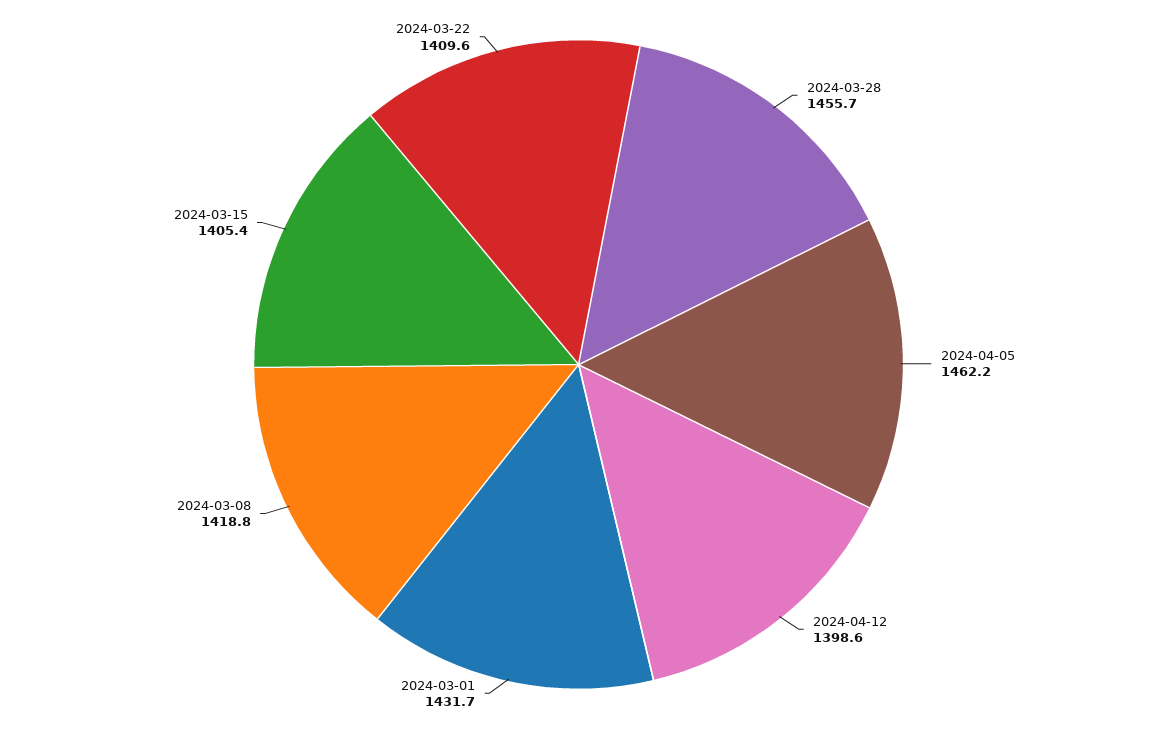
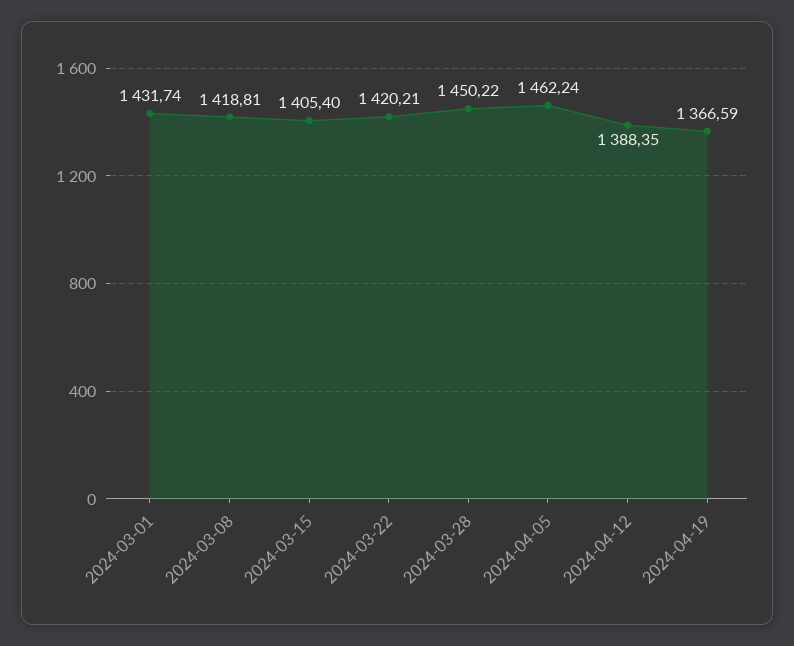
2024-03-28: 1455.7 -> 1450.22
2024-04-12: 1398.6 -> 1388.35
2024-03-22: 1409.6 -> 1420.21
2024-04-19: none -> 1366.59

